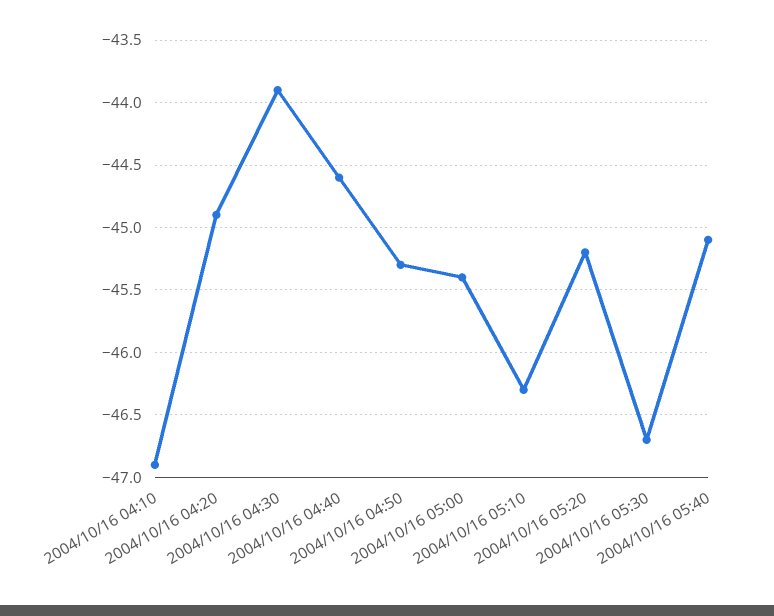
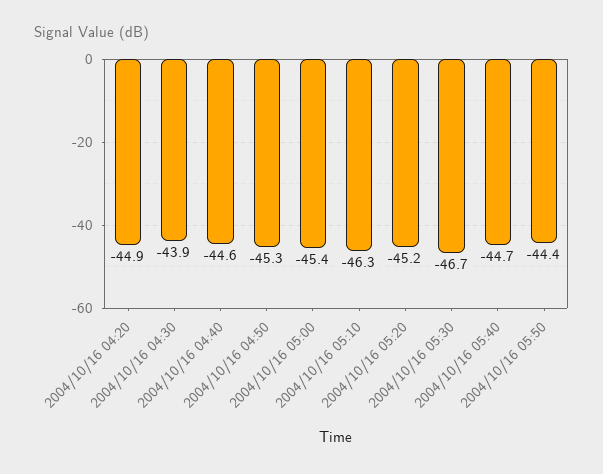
2004/10/16 04:10: -46.9 -> none
2004/10/16 05:40: -45.1 -> -44.7
2004/10/16 05:50: none -> -44.4

